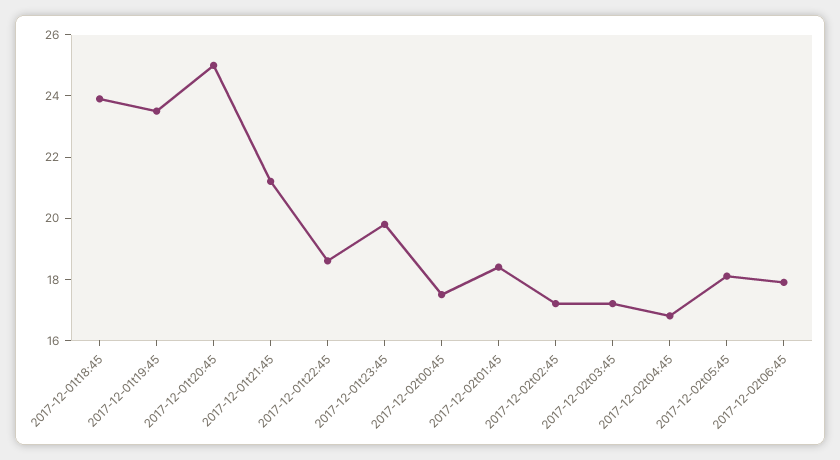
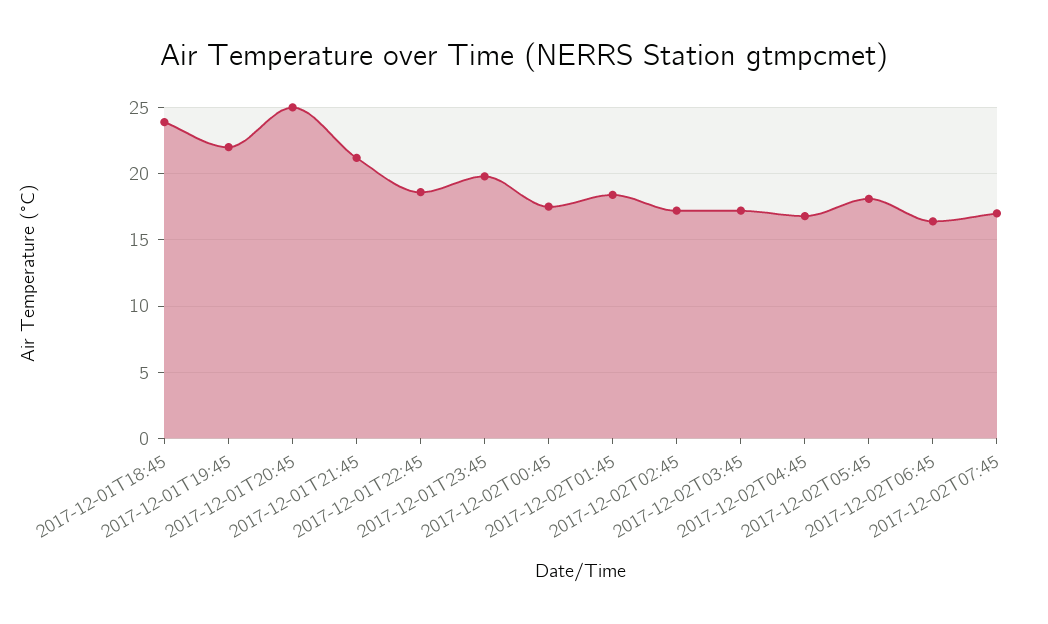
2017-12-01t19:45: 23.5 -> 22
2017-12-02t06:45: 18 -> 16.5
2017-12-02T07:45: none -> 17

